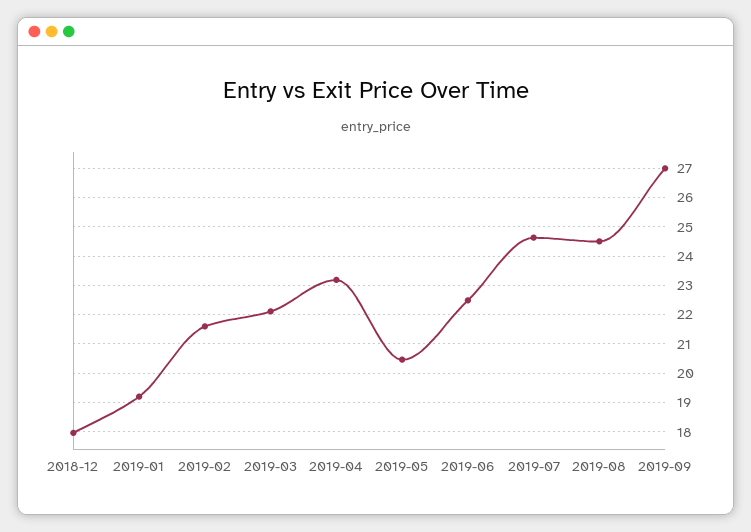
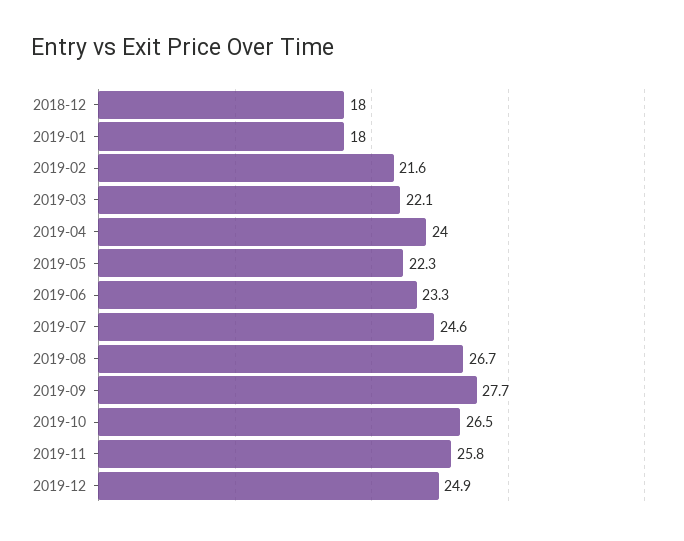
2019-01: 19.25 -> 18
2019-04: 23.25 -> 24
2019-05: 20.5 -> 22.3
2019-06: 22.5 -> 23.3
2019-08: 24.5 -> 26.7
2019-09: 27 -> 27.7
2019-10: none -> 26.5
2019-11: none -> 25.8
2019-12: none -> 24.9

